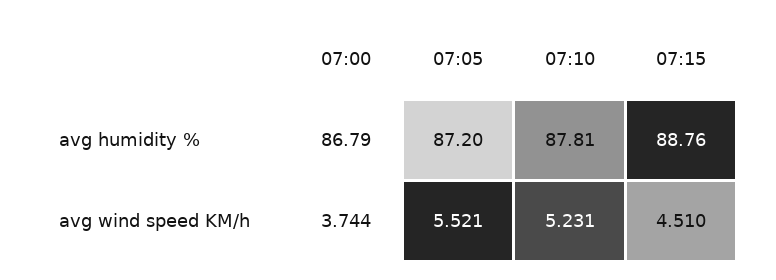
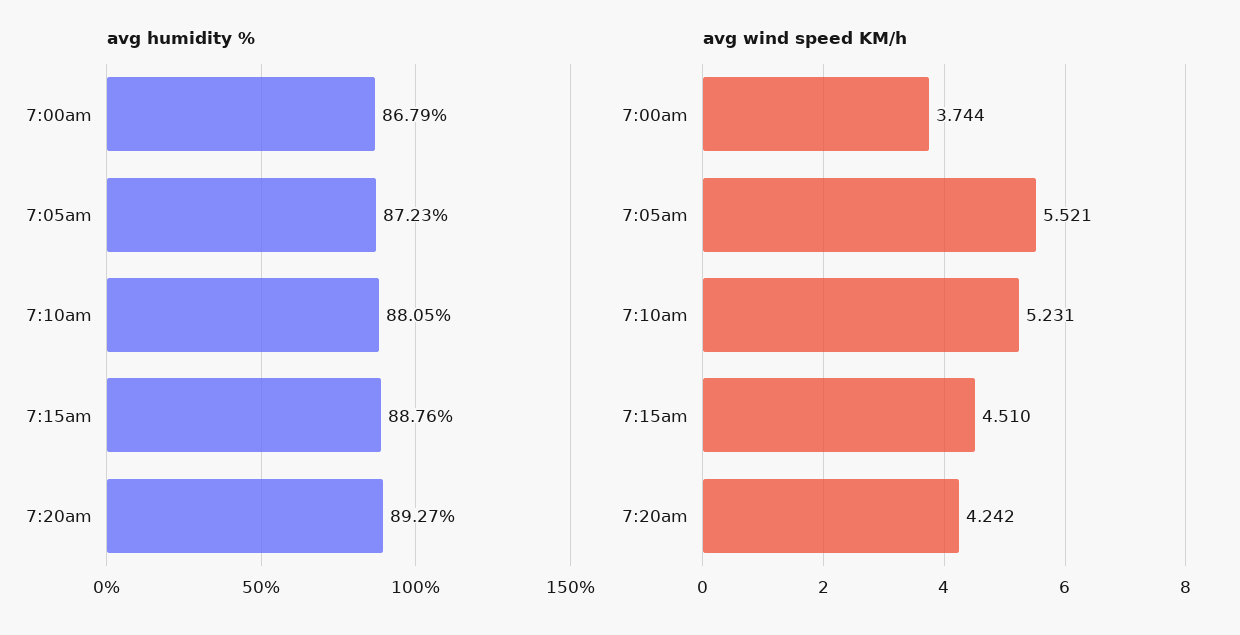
avg humidity %, 07:05: 87.2 -> 87.23
avg humidity %, 07:10: 87.81 -> 88.05
avg humidity %, 7:20am: none -> 89.27
avg wind speed KM/h, 7:20am: none -> 4.242

